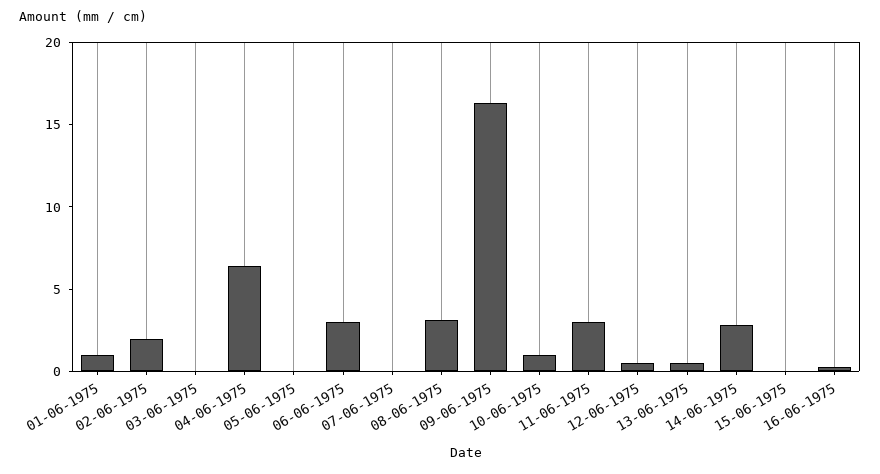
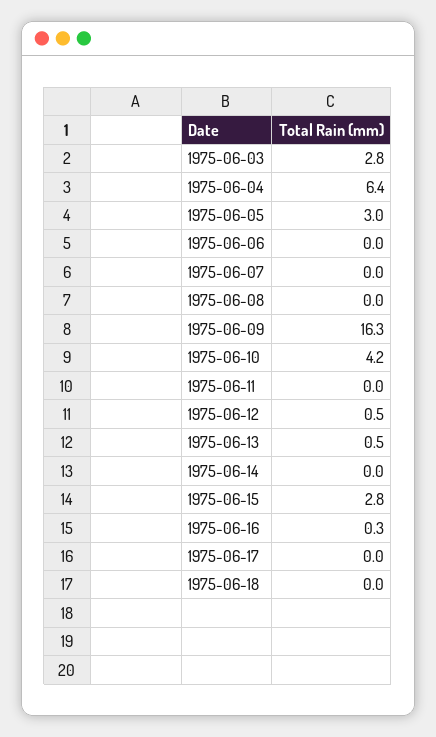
01-06-1975: 1 -> none
02-06-1975: 2 -> none
03-06-1975: 0 -> 2.8
05-06-1975: 0 -> 3
06-06-1975: 3 -> 0
08-06-1975: 3 -> 0
10-06-1975: 1 -> 4.2
11-06-1975: 3 -> 0
14-06-1975: 3 -> 0
15-06-1975: 0 -> 2.8
1975-06-17: none -> 0
1975-06-18: none -> 0

